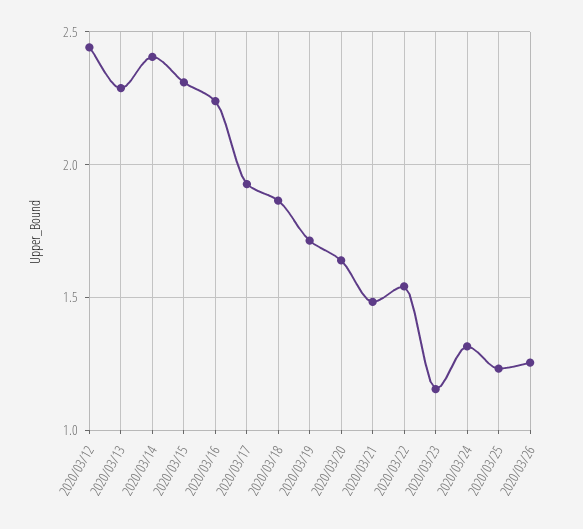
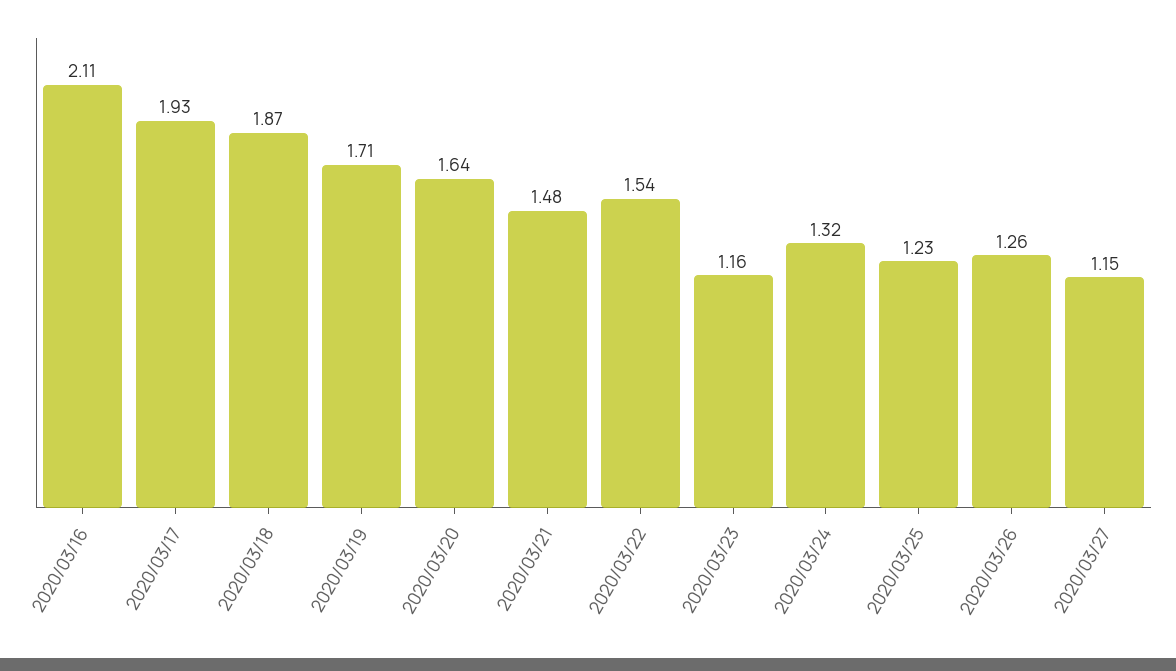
2020/03/12: 2.45 -> none
2020/03/13: 2.3 -> none
2020/03/14: 2.4 -> none
2020/03/15: 2.3 -> none
2020/03/16: 2.25 -> 2.11
2020/03/27: none -> 1.15

